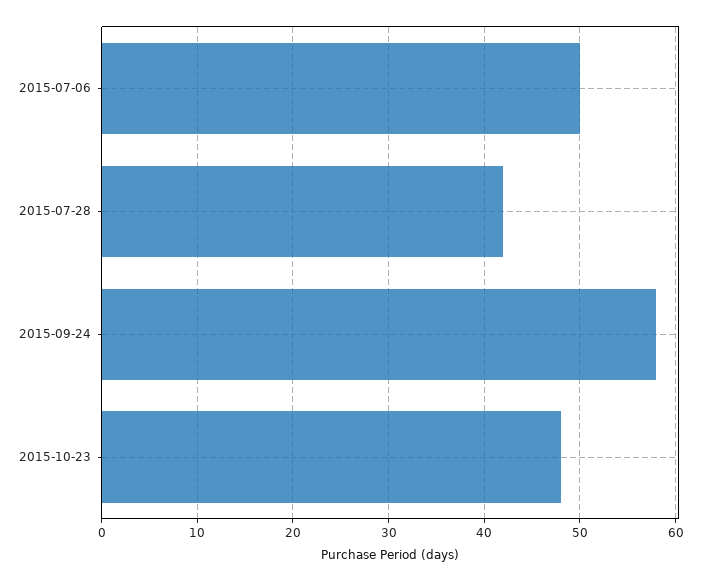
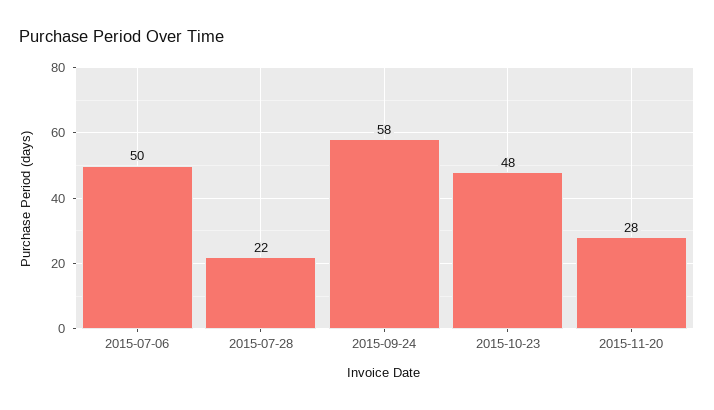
2015-07-28: 42 -> 22
2015-11-20: none -> 28

